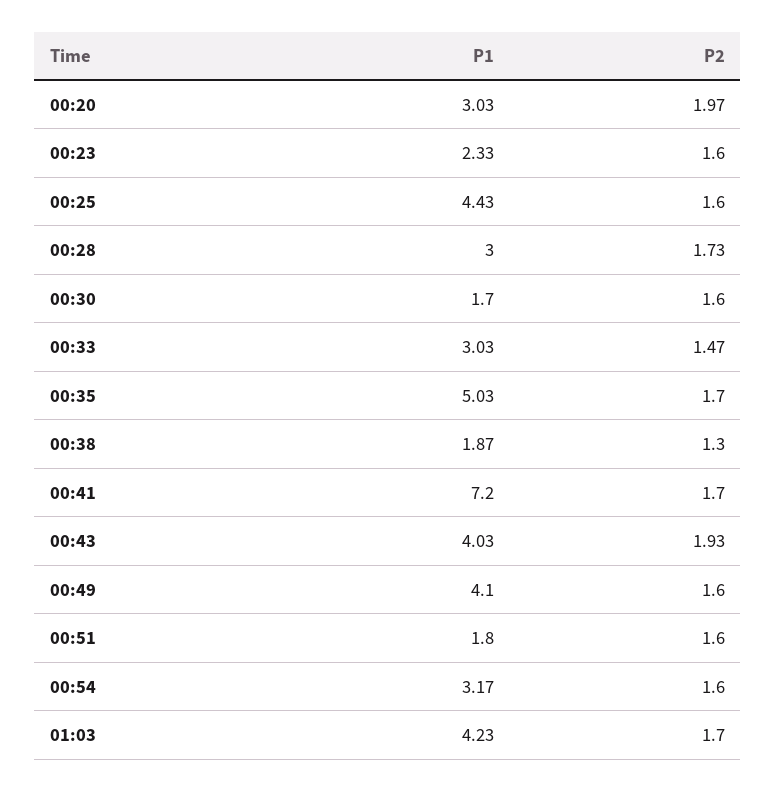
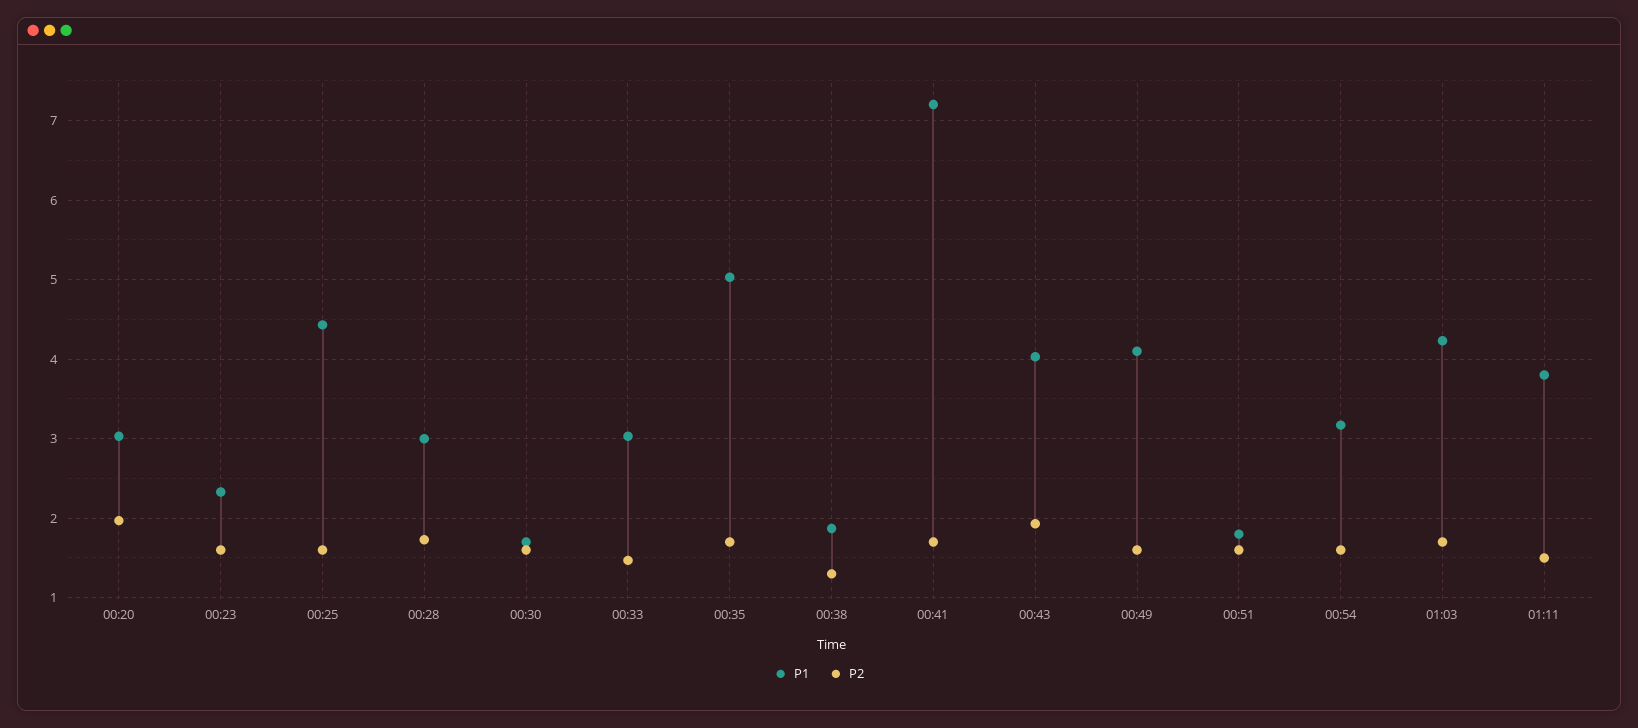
P1, 01:11: none -> 3.8
P2, 01:11: none -> 1.5

